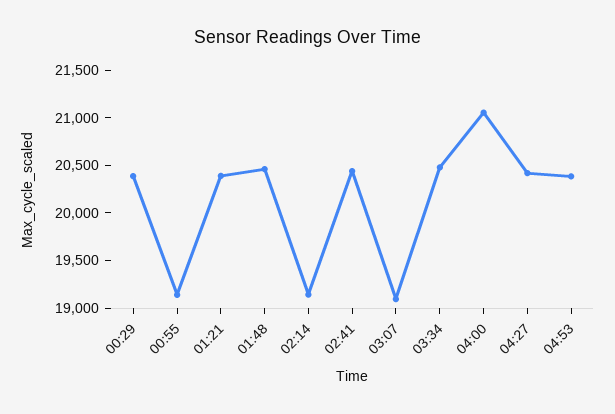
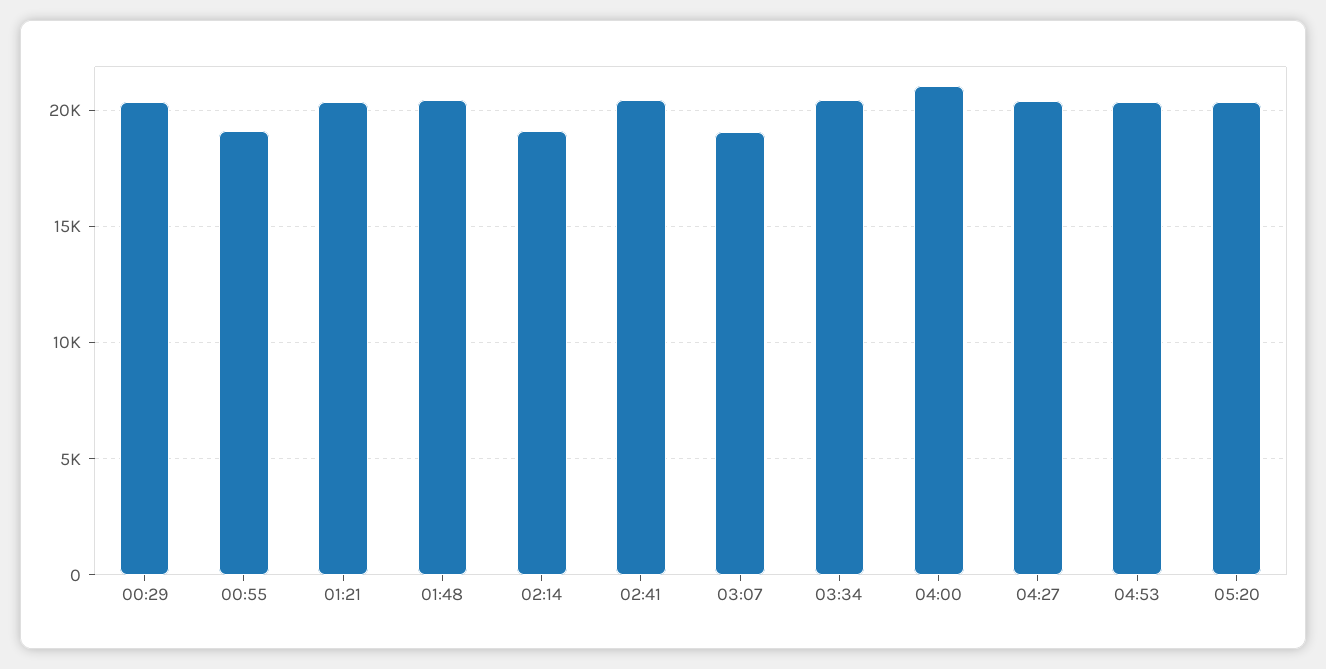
05:20: none -> 20500

